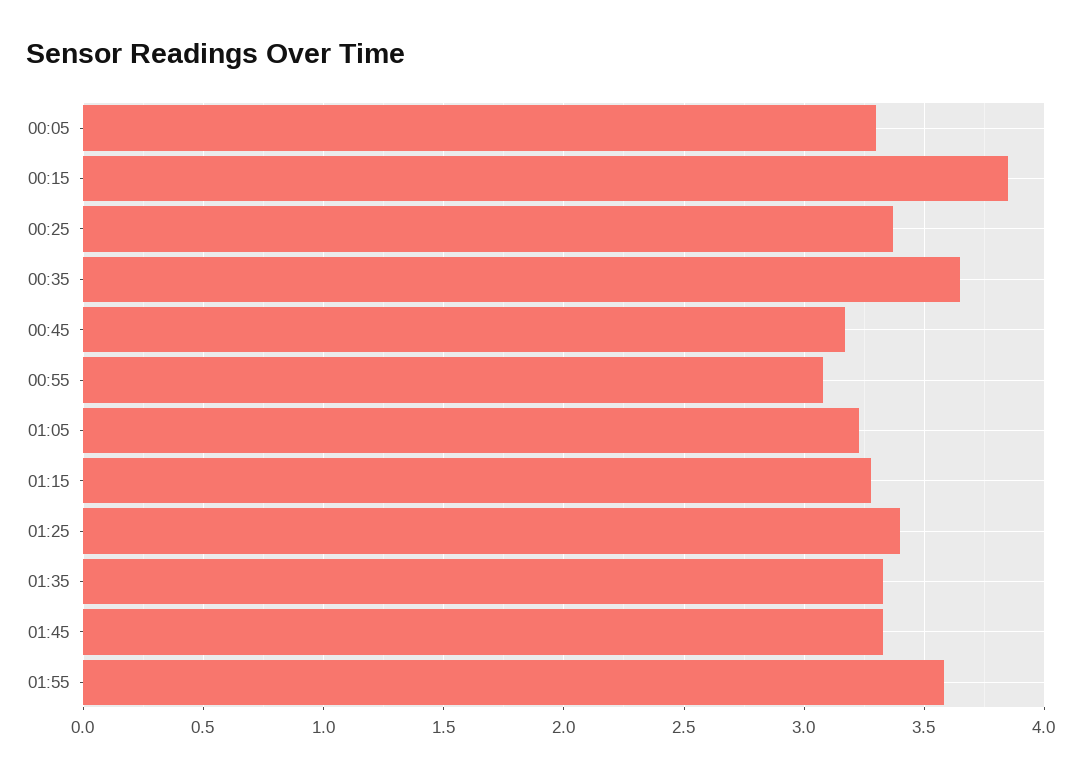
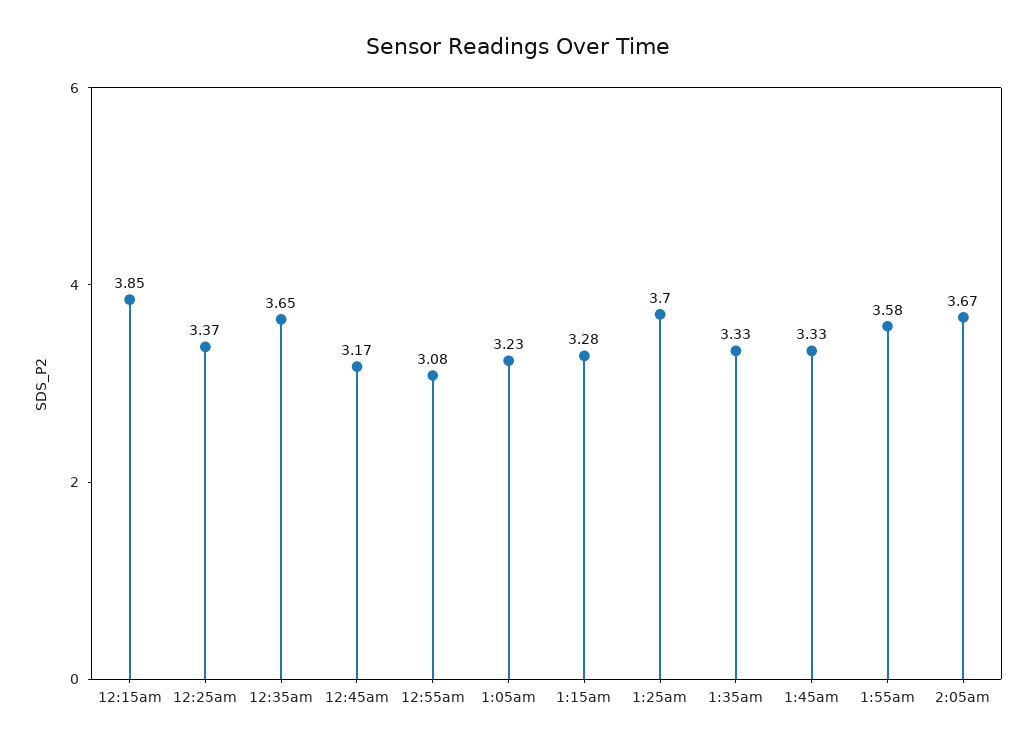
00:05: 3.3 -> none
01:25: 3.4 -> 3.7
2:05am: none -> 3.67

